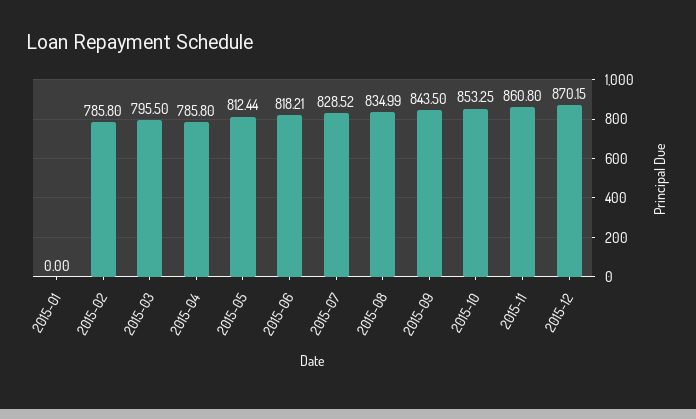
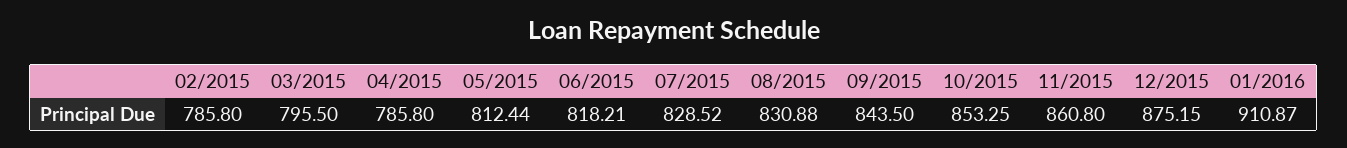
2015-01: 0 -> none
2015-08: 834.99 -> 830.88
2015-12: 870.15 -> 875.15
01/2016: none -> 910.87

